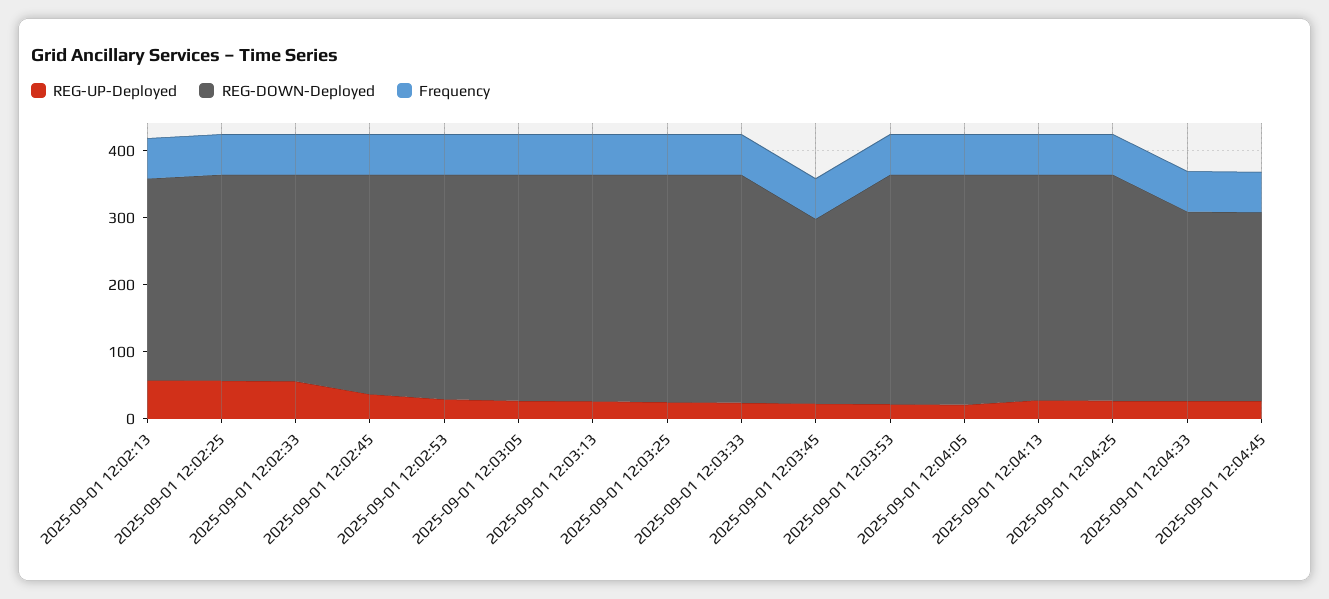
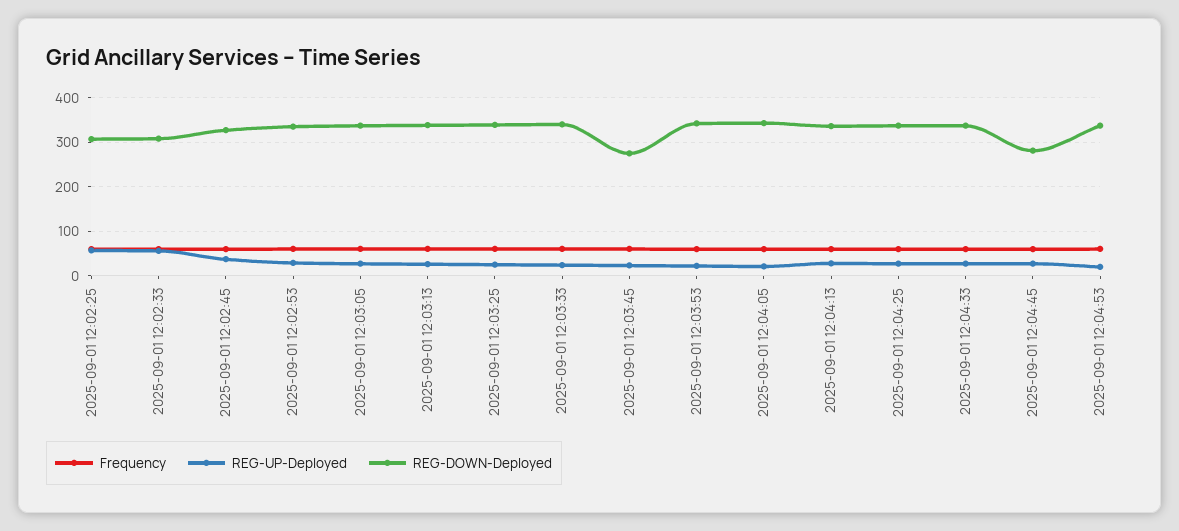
REG-UP-Deployed, 2025-09-01 12:02:13: 60 -> none
REG-DOWN-Deployed, 2025-09-01 12:02:13: 300 -> none
Frequency, 2025-09-01 12:02:13: 60 -> none
REG-DOWN-Deployed, 2025-09-01 12:04:33: 280 -> 340
Frequency, 2025-09-01 12:04:53: none -> 60
REG-UP-Deployed, 2025-09-01 12:04:53: none -> 20
REG-DOWN-Deployed, 2025-09-01 12:04:53: none -> 340

